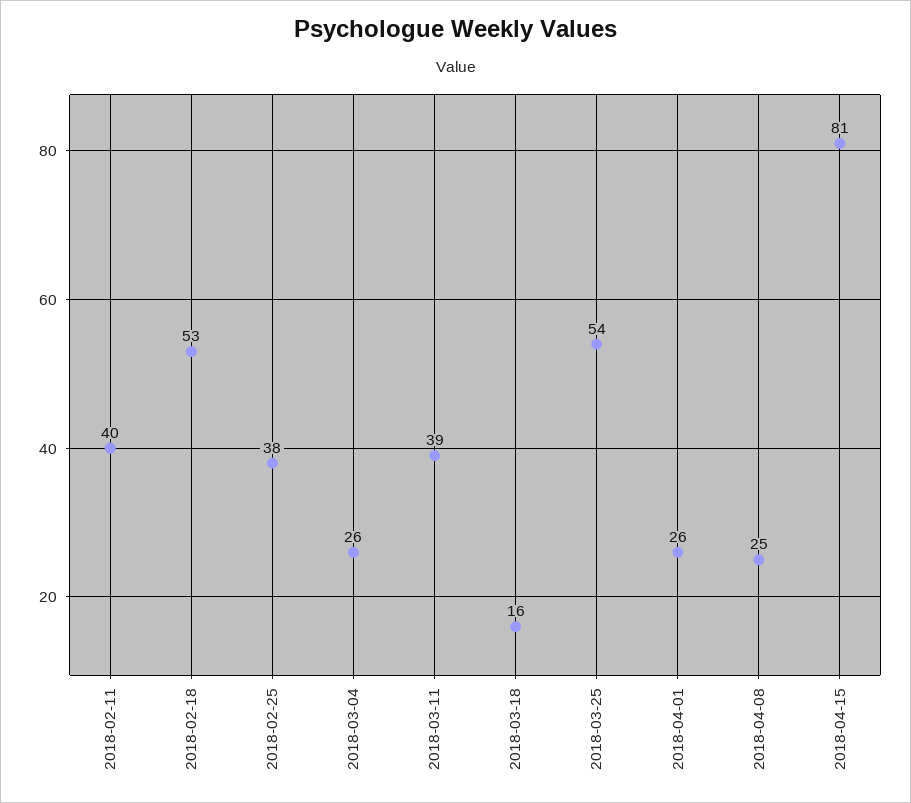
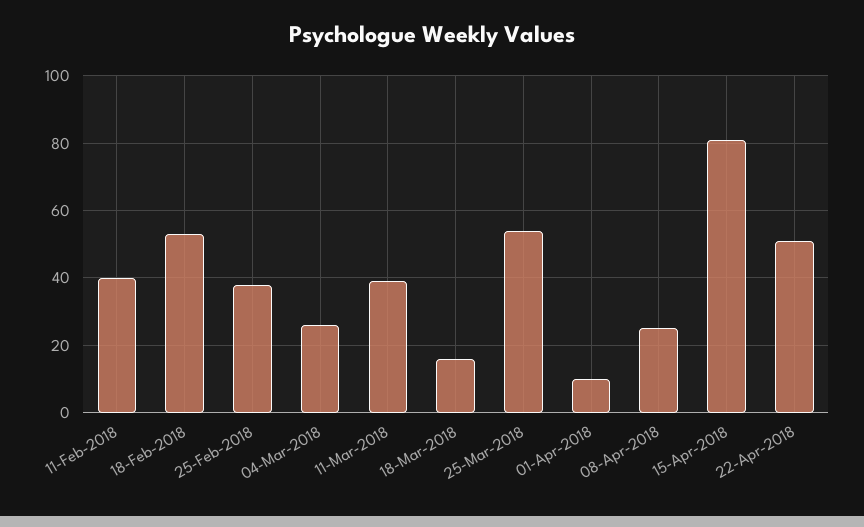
2018-04-01: 26 -> 10
22-Apr-2018: none -> 50

